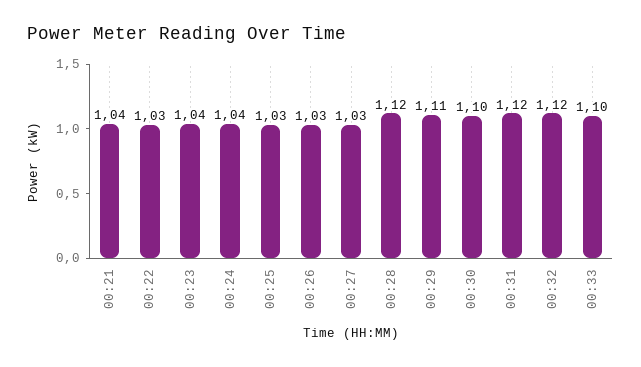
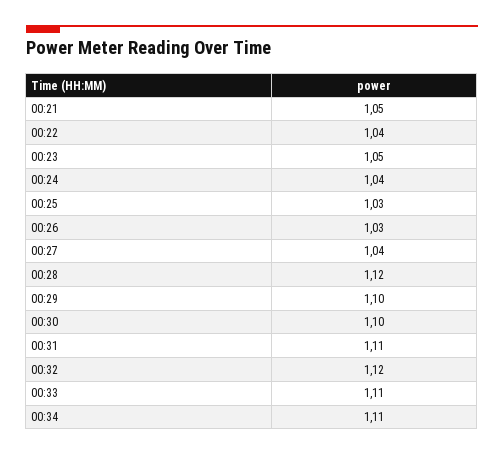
00:21: 1.04 -> 1.05
00:22: 1.03 -> 1.04
00:23: 1.04 -> 1.05
00:27: 1.03 -> 1.04
00:29: 1.11 -> 1.1
00:31: 1.12 -> 1.11
00:33: 1.1 -> 1.11
00:34: none -> 1.11

